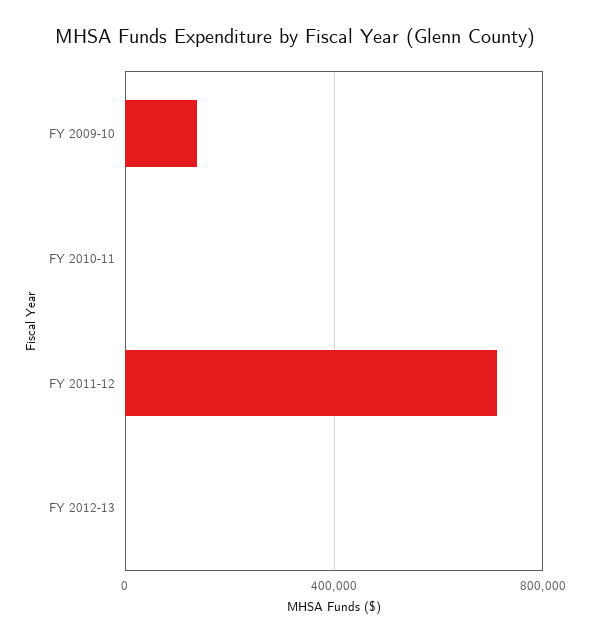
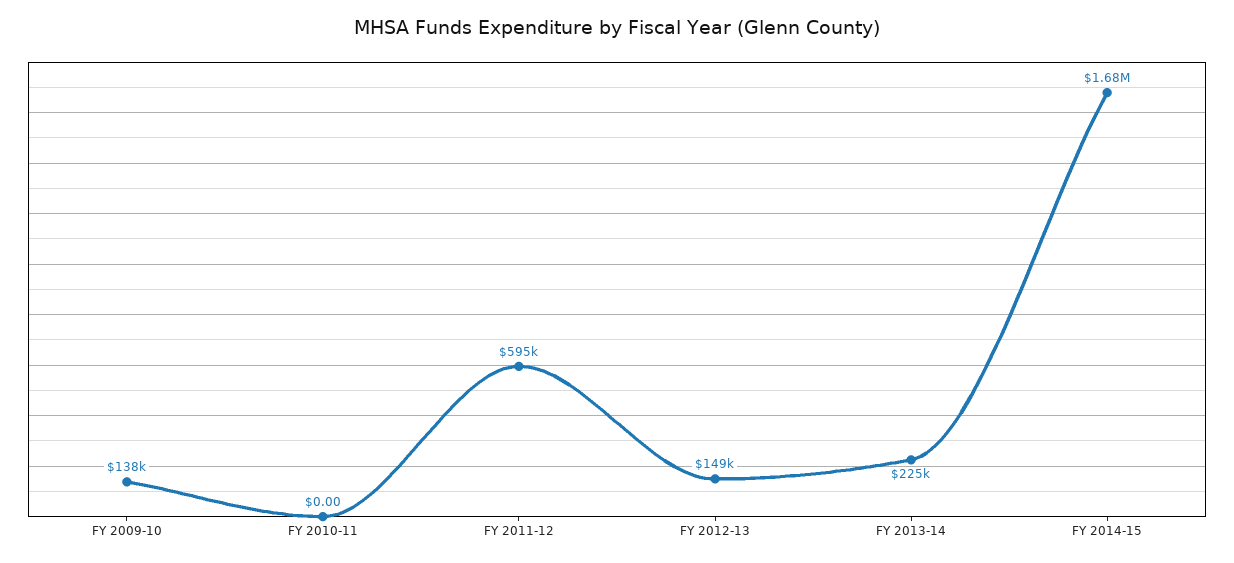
FY 2011-12: 700000 -> 595000
FY 2012-13: 0 -> 149000
FY 2013-14: none -> 225000
FY 2014-15: none -> 1680000

